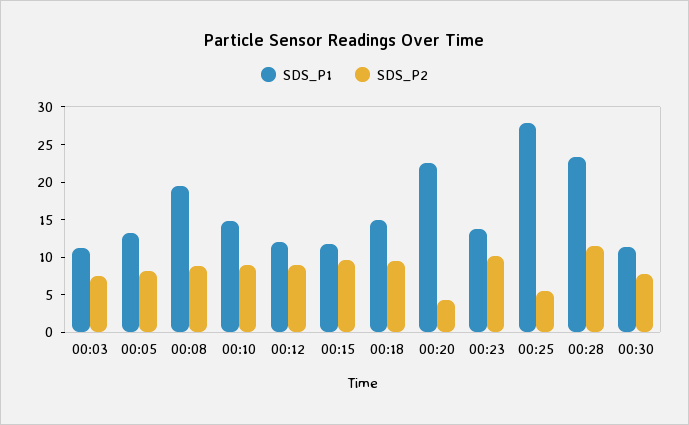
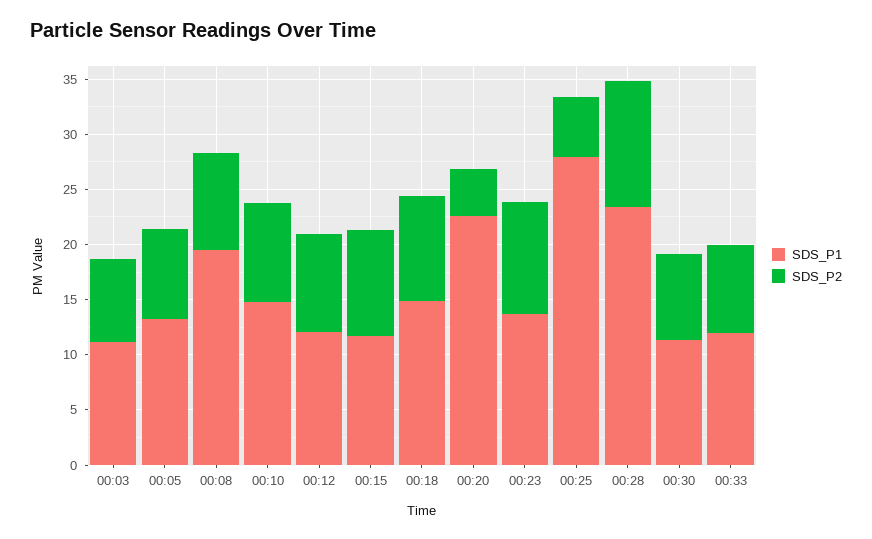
SDS_P1, 00:33: none -> 12
SDS_P2, 00:33: none -> 8

